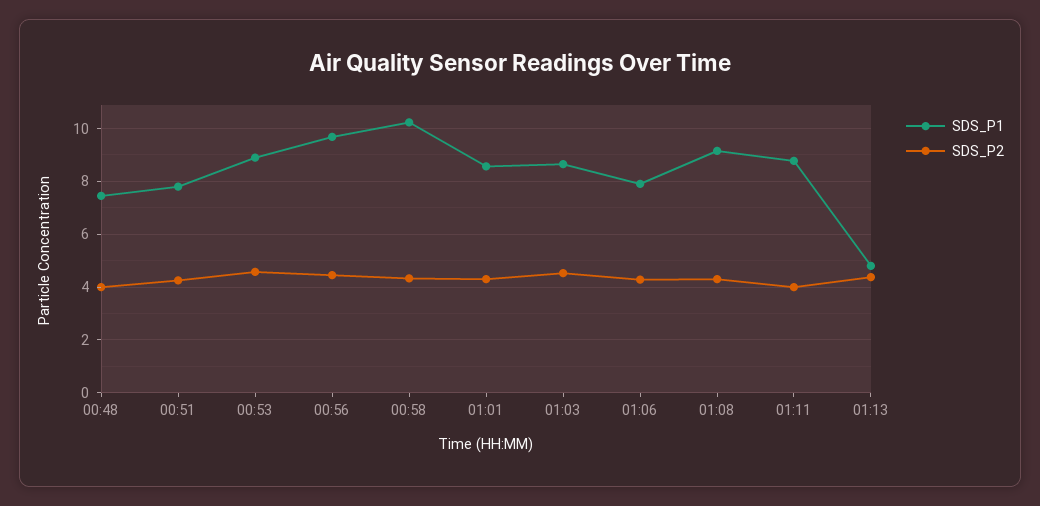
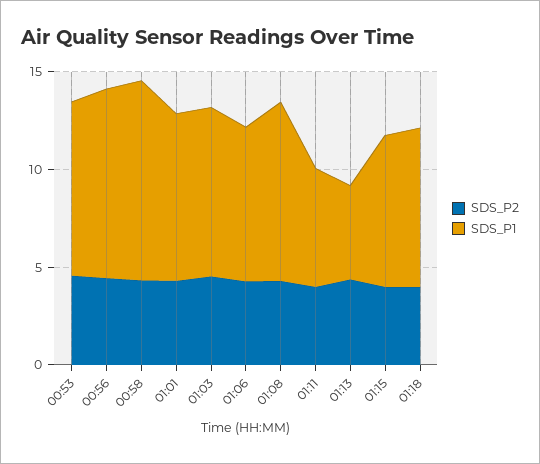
SDS_P1, 00:48: 7.5 -> none
SDS_P2, 00:48: 4 -> none
SDS_P1, 00:51: 7.75 -> none
SDS_P2, 00:51: 4.25 -> none
SDS_P1, 01:11: 8.75 -> 6
SDS_P2, 01:15: none -> 4
SDS_P1, 01:15: none -> 8
SDS_P2, 01:18: none -> 4
SDS_P1, 01:18: none -> 8

